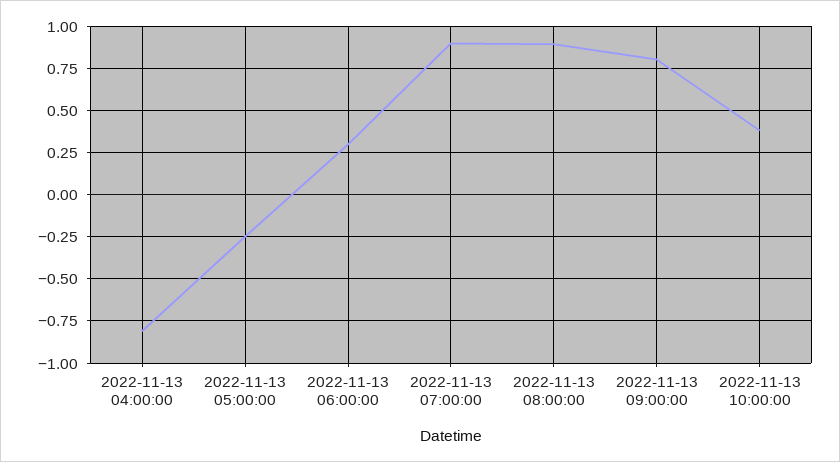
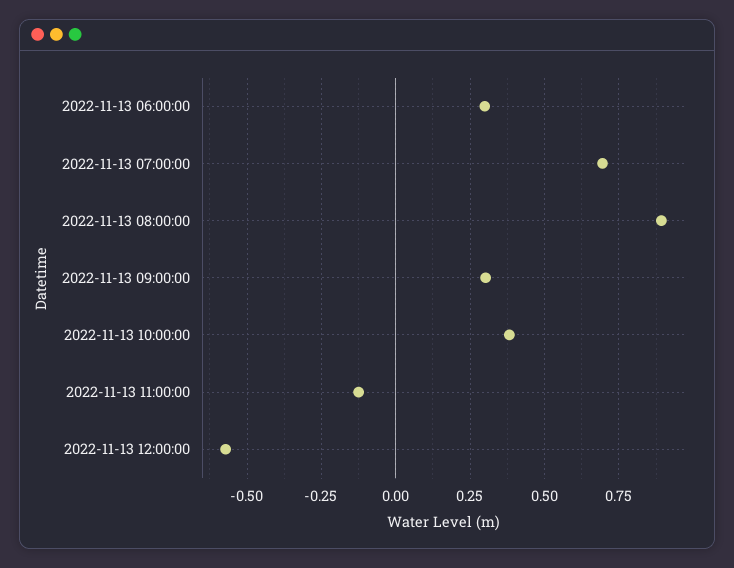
2022-11-13 04:00:00: -0.8 -> none
2022-11-13 05:00:00: -0.25 -> none
2022-11-13 07:00:00: 0.9 -> 0.7
2022-11-13 09:00:00: 0.8 -> 0.3
2022-11-13 11:00:00: none -> -0.125
2022-11-13 12:00:00: none -> -0.575

